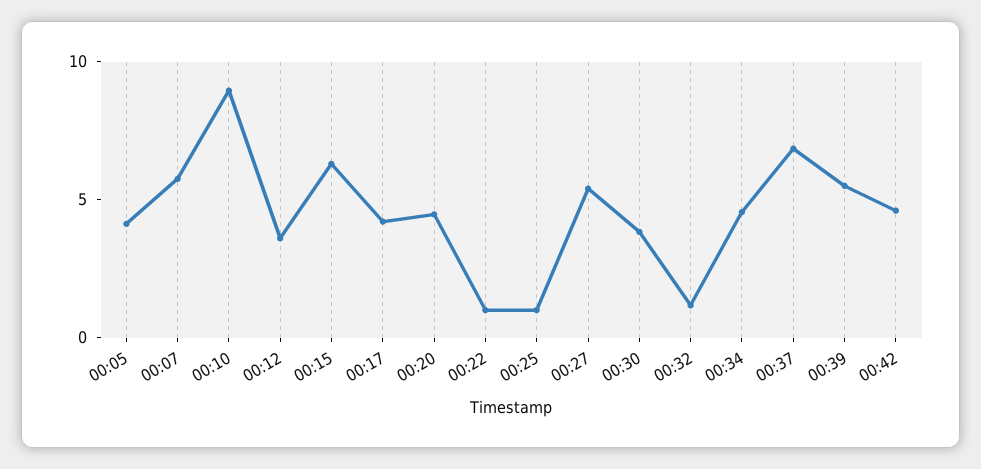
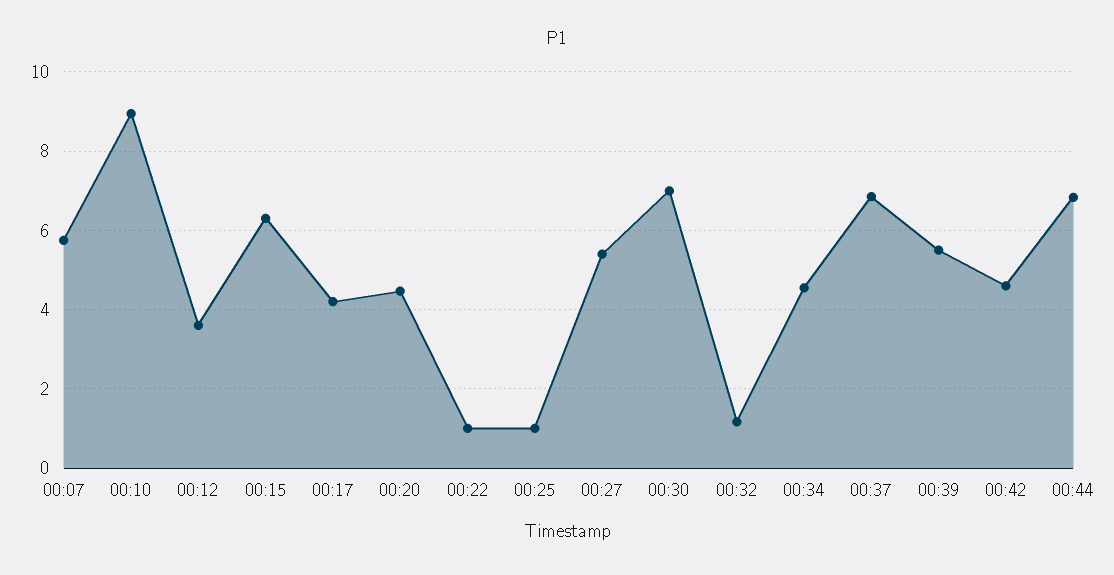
00:05: 4 -> none
00:30: 4 -> 7
00:44: none -> 6.8

